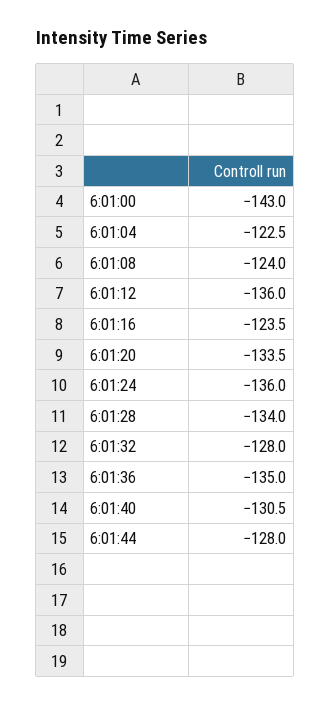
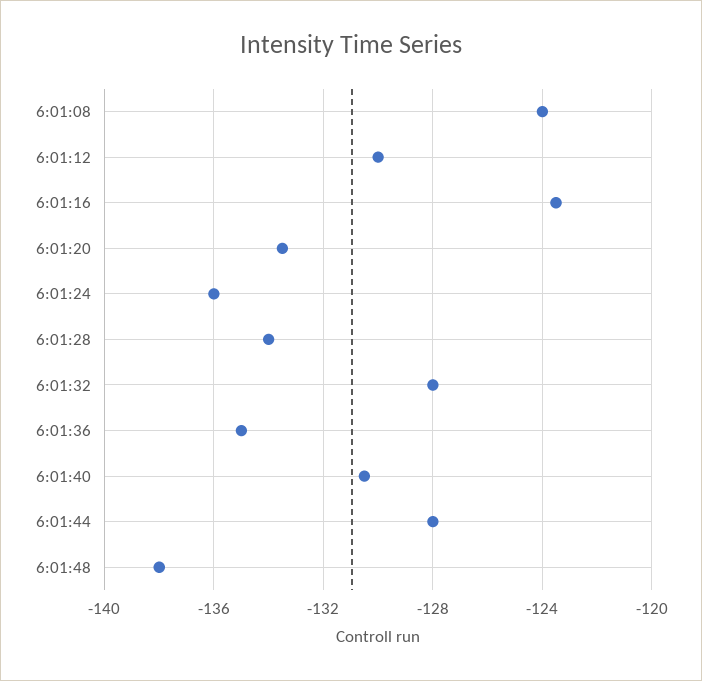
6:01:00: -143 -> none
6:01:04: -122.5 -> none
6:01:12: -136 -> -130
6:01:48: none -> -138

